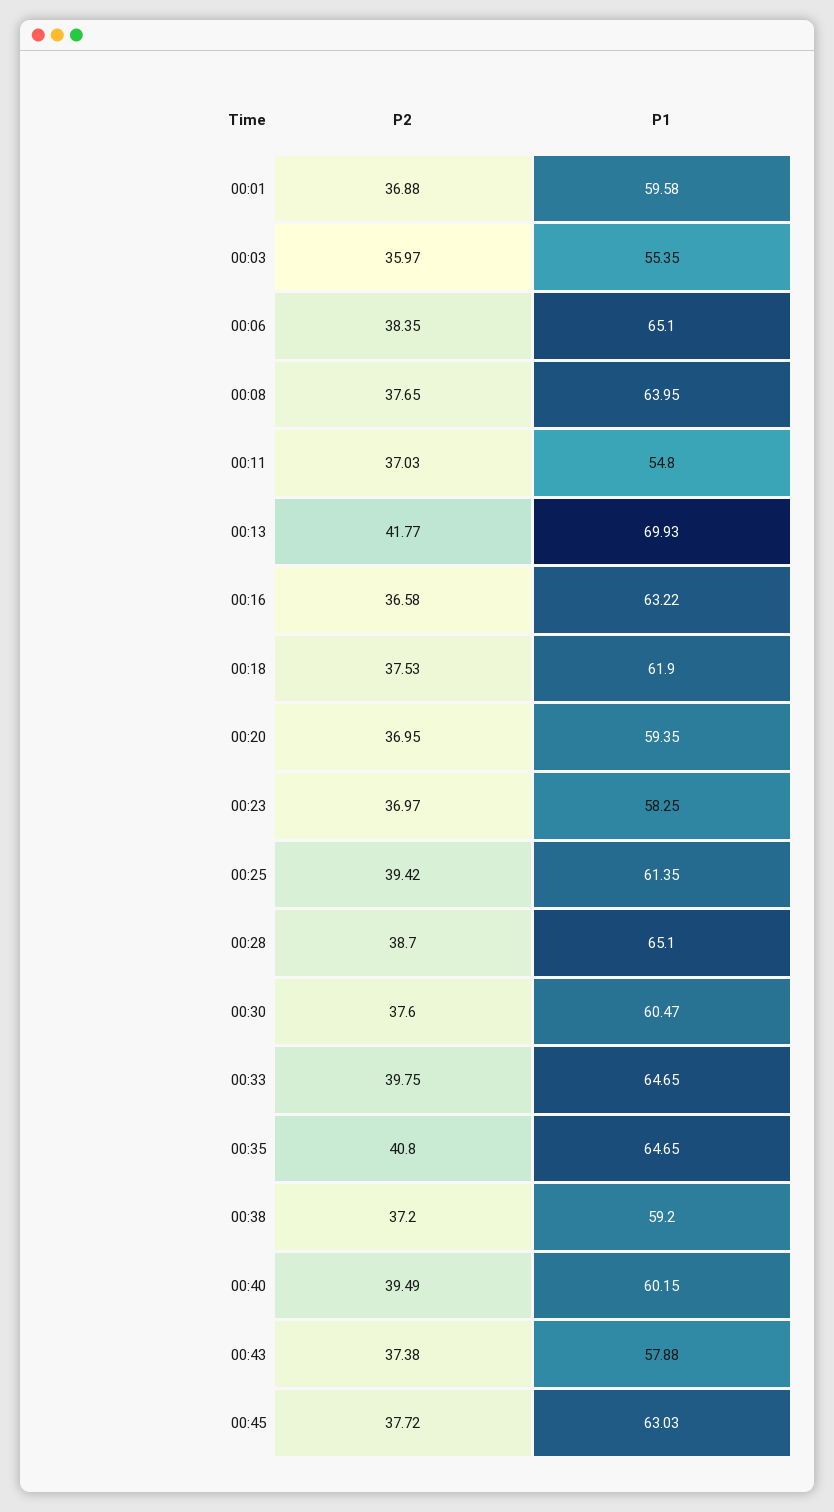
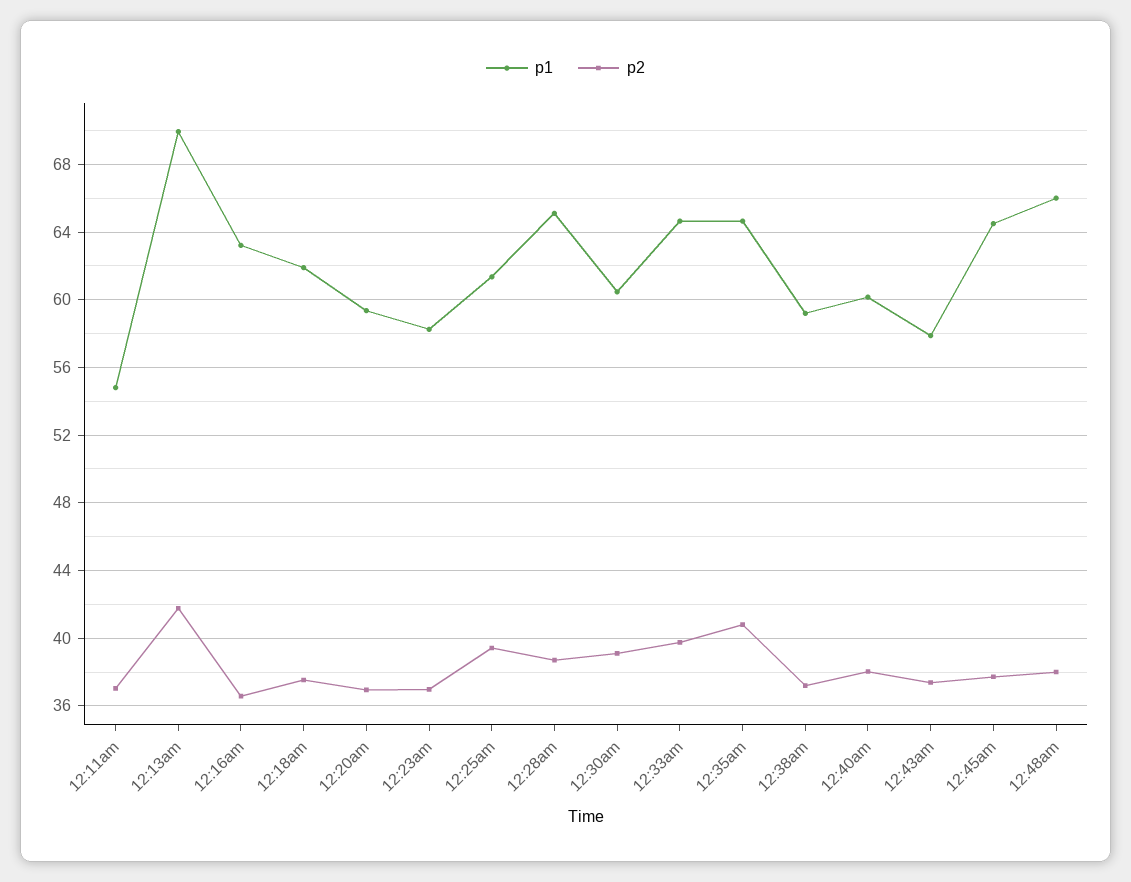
P2, 00:01: 36.88 -> none
P1, 00:01: 59.58 -> none
P2, 00:03: 35.97 -> none
P1, 00:03: 55.35 -> none
P2, 00:06: 38.35 -> none
P1, 00:06: 65.1 -> none
P2, 00:08: 37.65 -> none
P1, 00:08: 63.95 -> none
P2, 00:30: 37.6 -> 39
P2, 00:40: 39.49 -> 38
P1, 00:45: 63.03 -> 64.5
P1, 12:48am: none -> 66
P2, 12:48am: none -> 38

